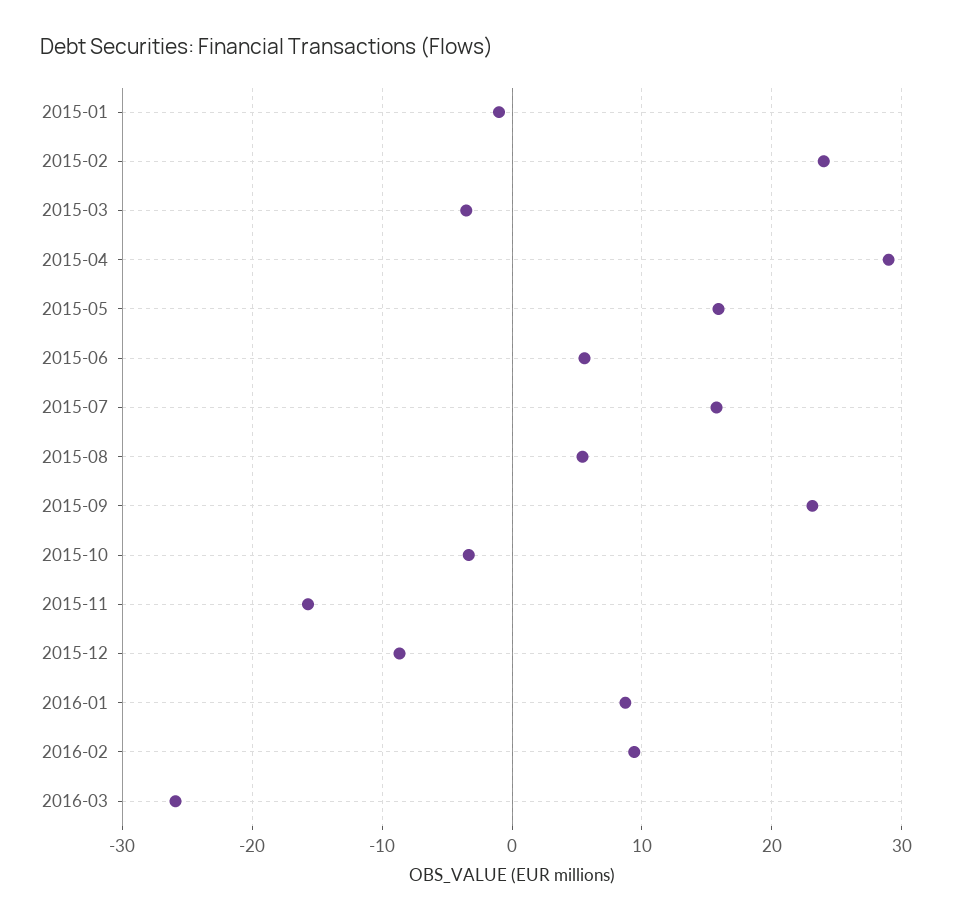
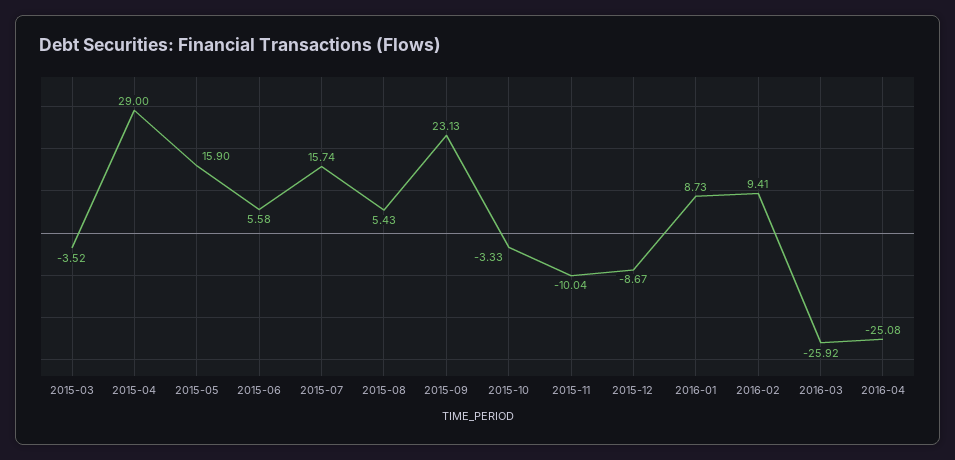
2015-01: -1 -> none
2015-02: 24 -> none
2015-11: -16 -> -10.04
2016-04: none -> -25.08

